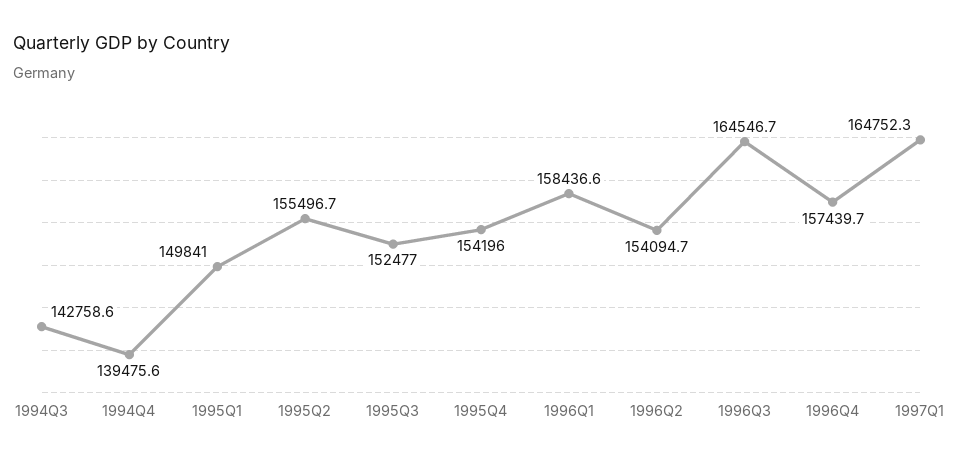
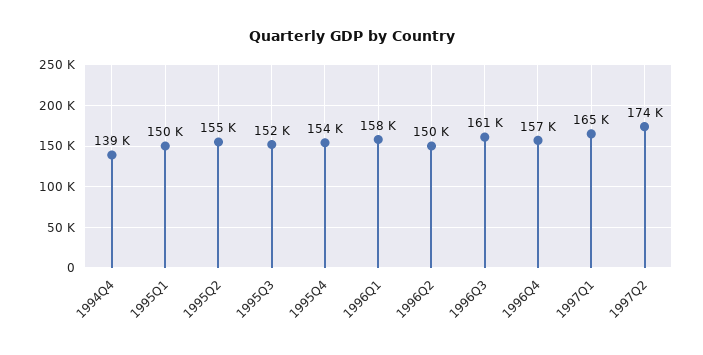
1994Q3: 142758.6 -> none
1996Q2: 154094.7 -> 150000
1996Q3: 164546.7 -> 161000
1997Q2: none -> 174000

